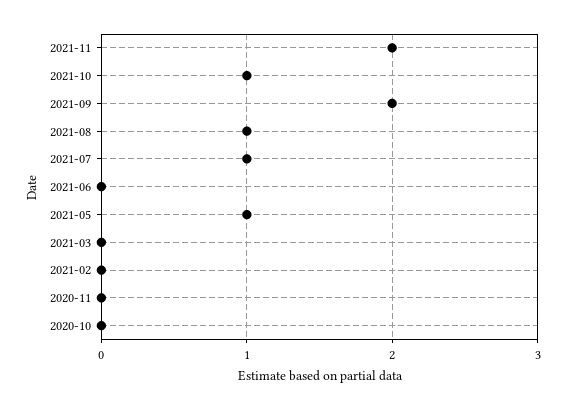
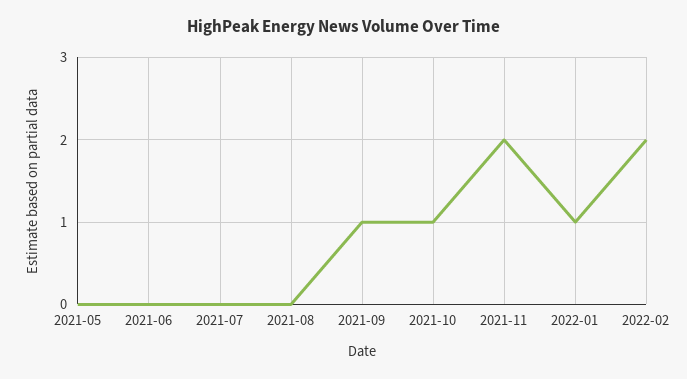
2021-09: 2 -> 1
2021-08: 1 -> 0
2021-07: 1 -> 0
2021-05: 1 -> 0
2021-03: 0 -> none
2021-02: 0 -> none
2020-11: 0 -> none
2020-10: 0 -> none
2022-01: none -> 1
2022-02: none -> 2

